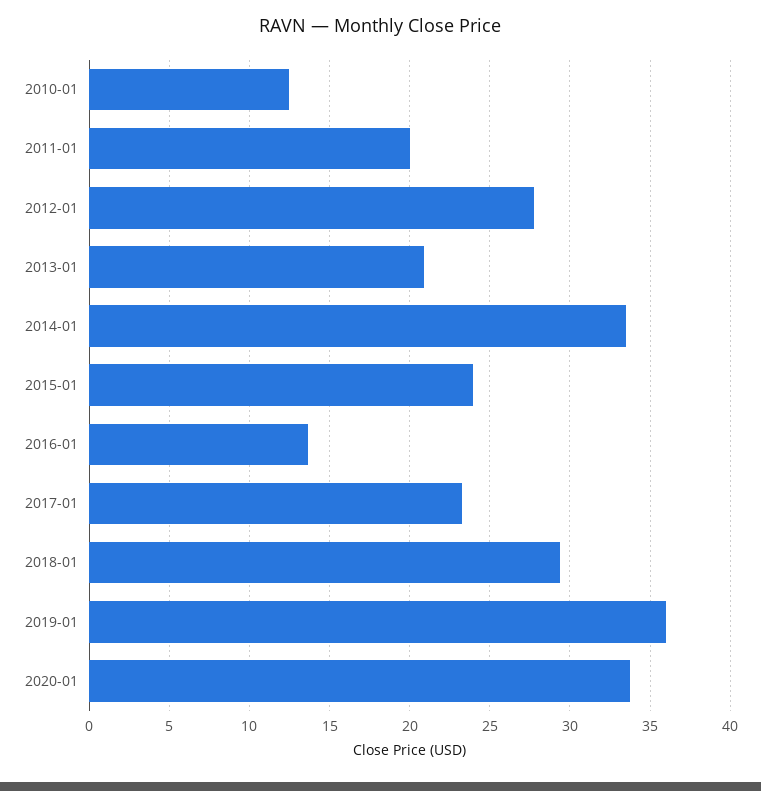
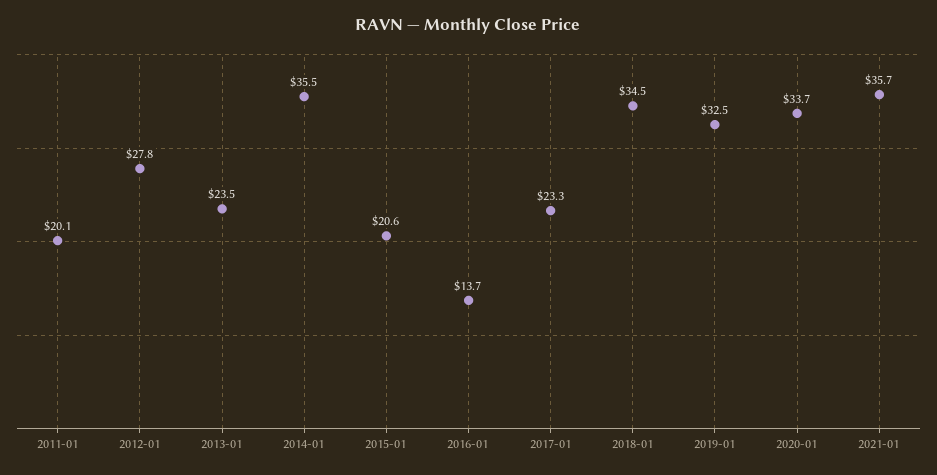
2010-01: 12.5 -> none
2013-01: 21 -> 23.5
2014-01: 33.5 -> 35.5
2015-01: 24 -> 20.6
2018-01: 29.5 -> 34.5
2019-01: 36 -> 32.5
2021-01: none -> 35.7

